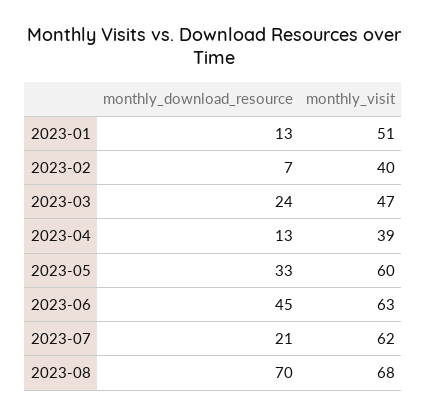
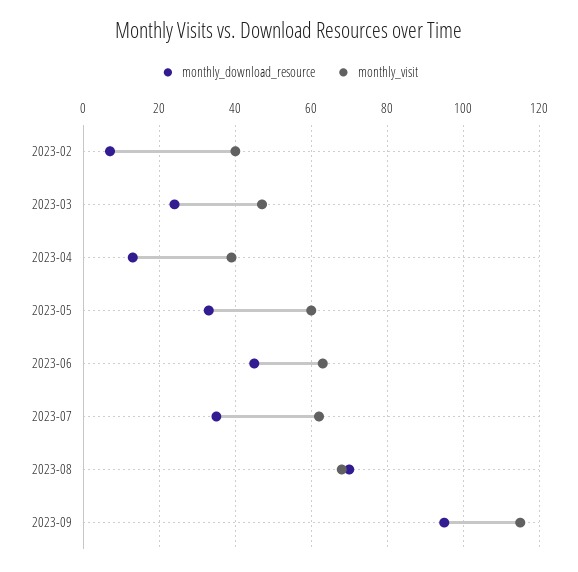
monthly_download_resource, 2023-01: 13 -> none
monthly_visit, 2023-01: 51 -> none
monthly_download_resource, 2023-07: 21 -> 35
monthly_download_resource, 2023-09: none -> 95
monthly_visit, 2023-09: none -> 115

